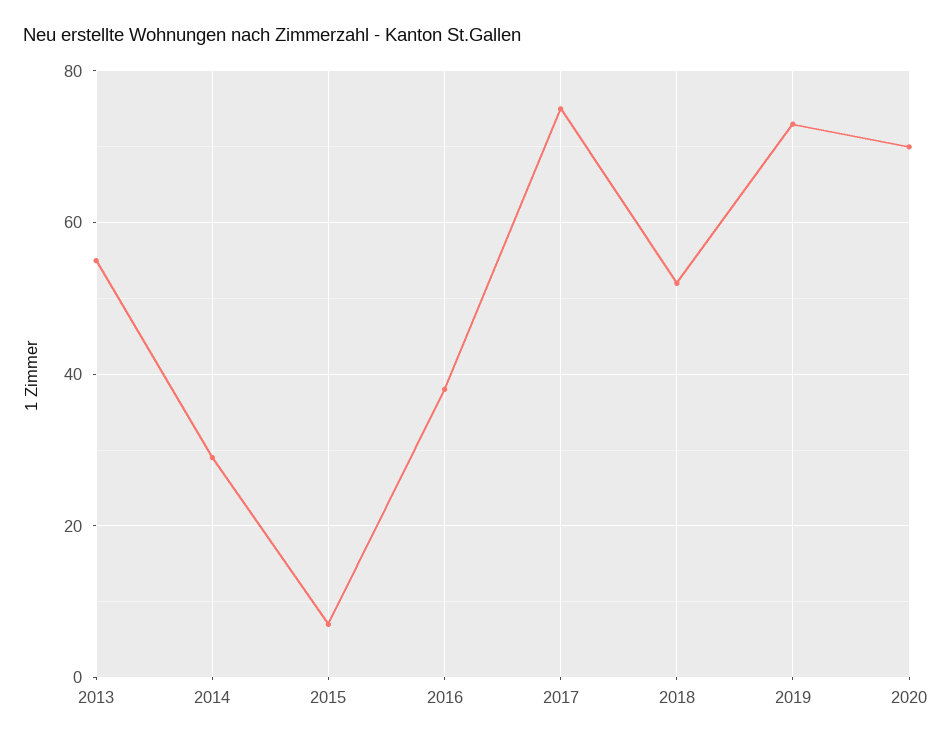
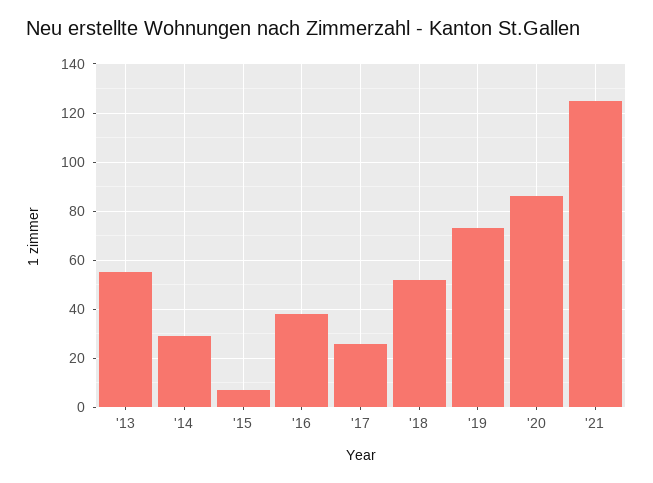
2017: 75 -> 25
2020: 70 -> 85
'21: none -> 125

